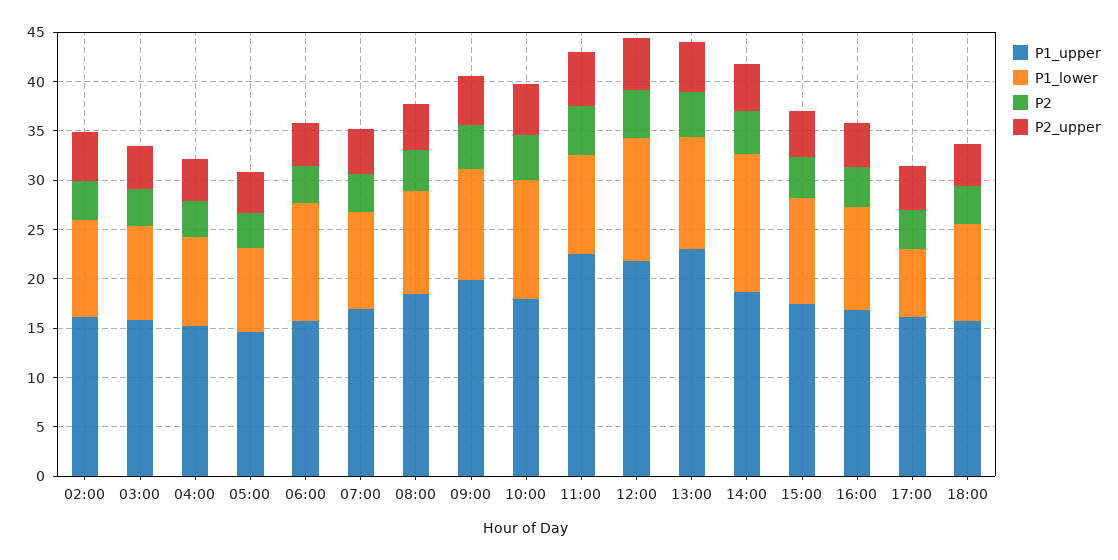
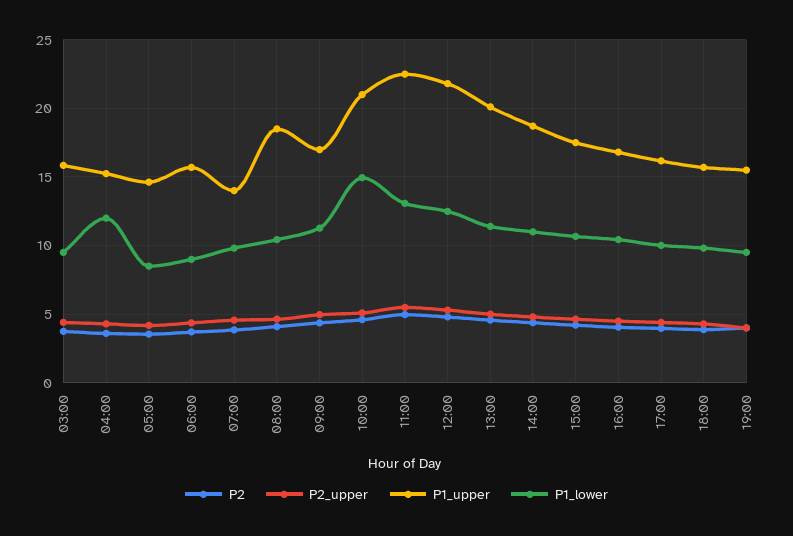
P1_upper, 02:00: 16 -> none
P1_lower, 02:00: 10 -> none
P2, 02:00: 4 -> none
P2_upper, 02:00: 5 -> none
P1_lower, 04:00: 9 -> 12
P1_lower, 06:00: 12 -> 9
P1_upper, 07:00: 17 -> 14
P1_upper, 09:00: 20 -> 17
P1_upper, 10:00: 18 -> 21
P1_lower, 10:00: 12 -> 15
P1_lower, 11:00: 10 -> 13
P1_upper, 13:00: 23 -> 20
P1_lower, 14:00: 14 -> 11
P1_lower, 17:00: 7 -> 10
P2, 19:00: none -> 4
P2_upper, 19:00: none -> 4
P1_upper, 19:00: none -> 15.5
P1_lower, 19:00: none -> 9.5

